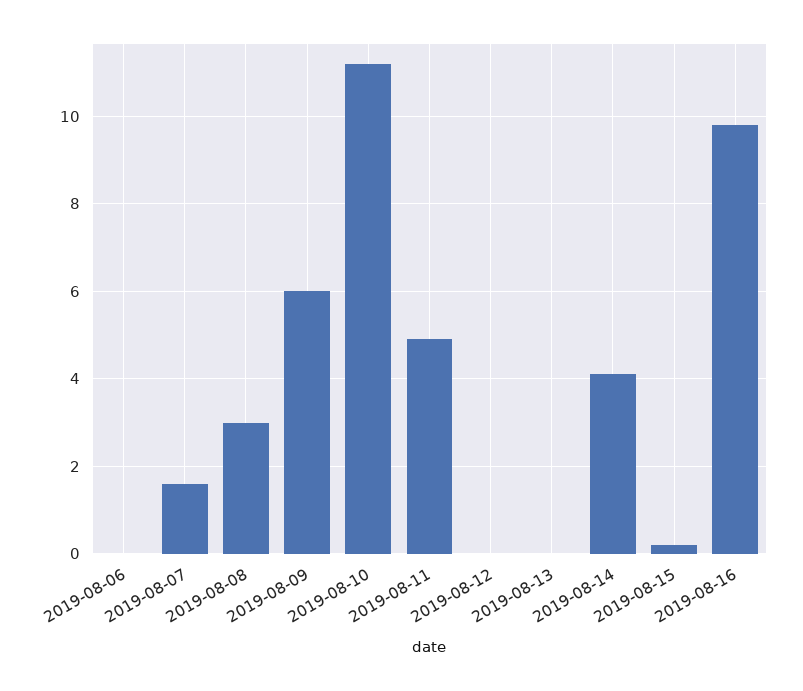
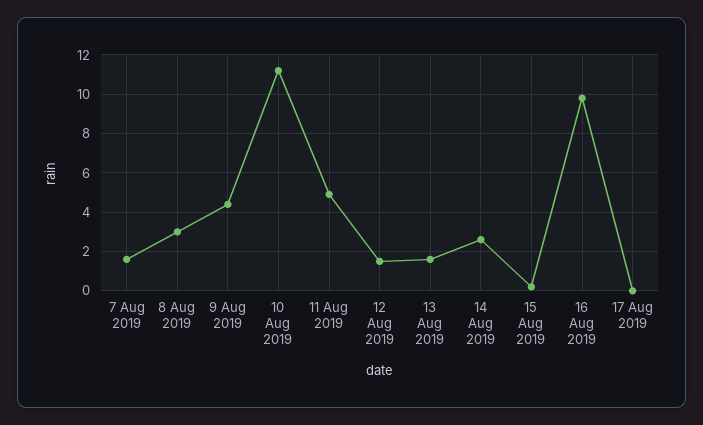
2019-08-06: 0 -> none
2019-08-09: 6 -> 4.5
2019-08-12: 0 -> 1.5
2019-08-13: 0 -> 1.5
2019-08-14: 4 -> 2.5
17 Aug 2019: none -> 0

